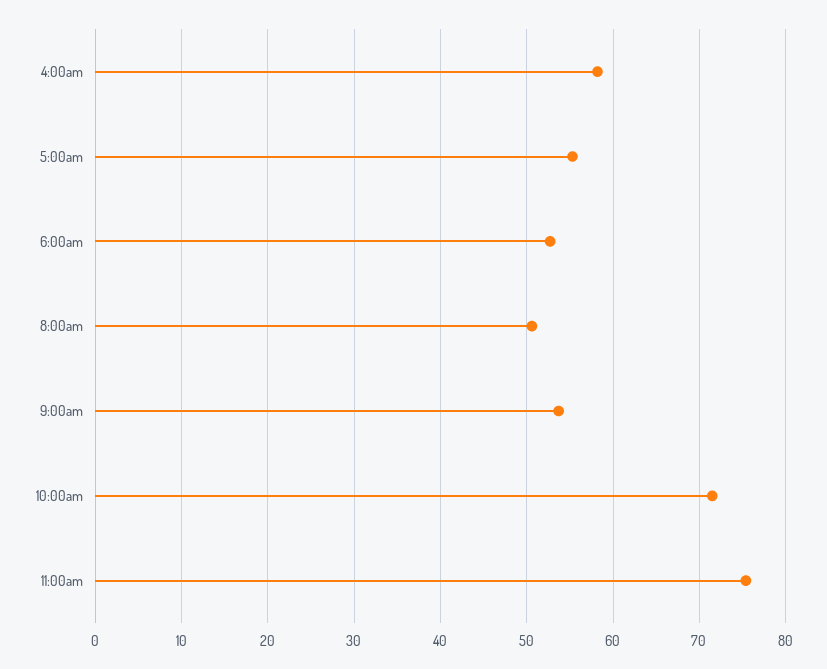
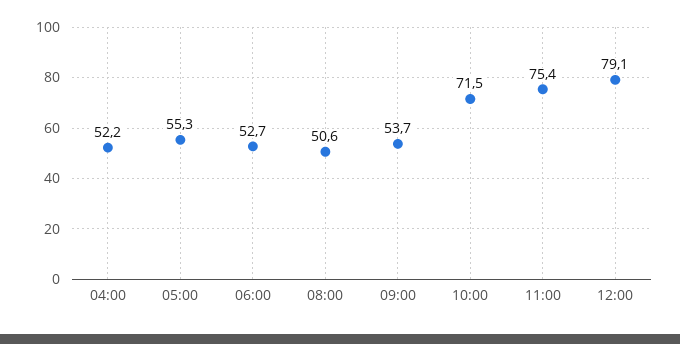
4:00am: 58 -> 52.2
12:00: none -> 79.1

